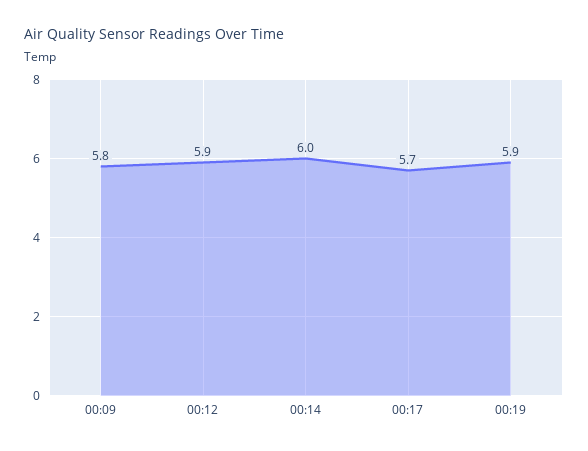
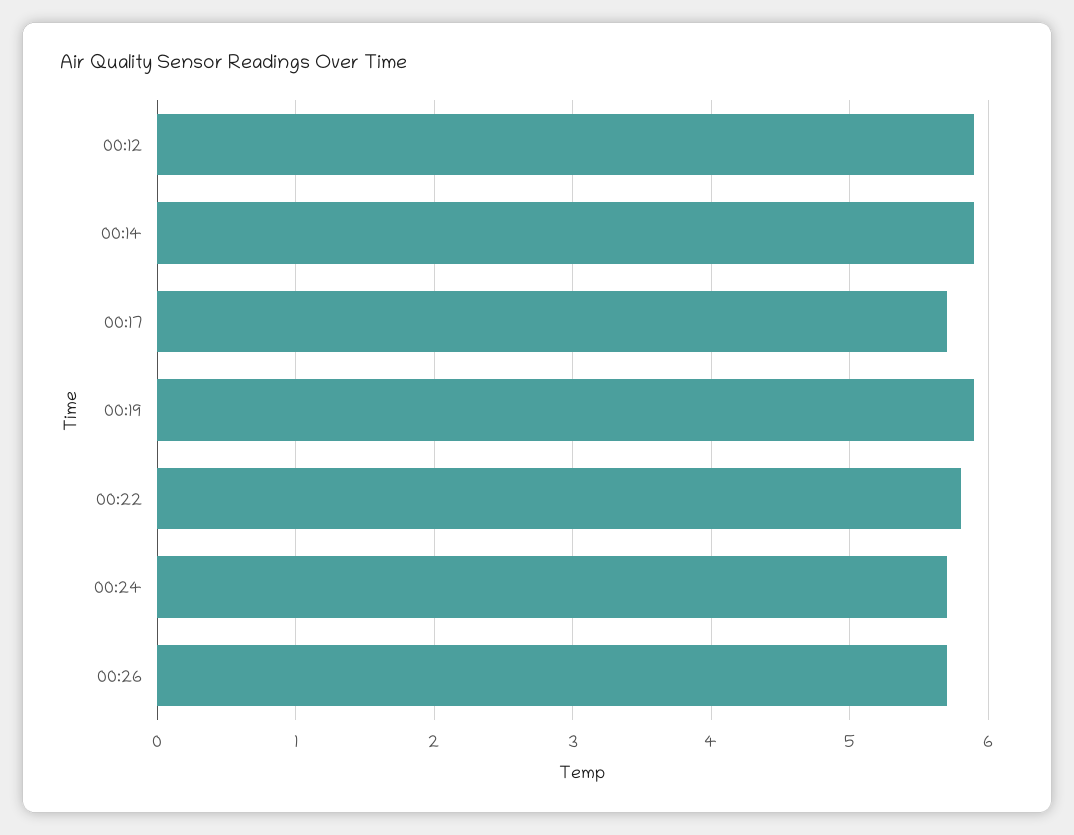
00:09: 5.8 -> none
00:14: 6 -> 5.9
00:22: none -> 5.8
00:24: none -> 5.7
00:26: none -> 5.7

